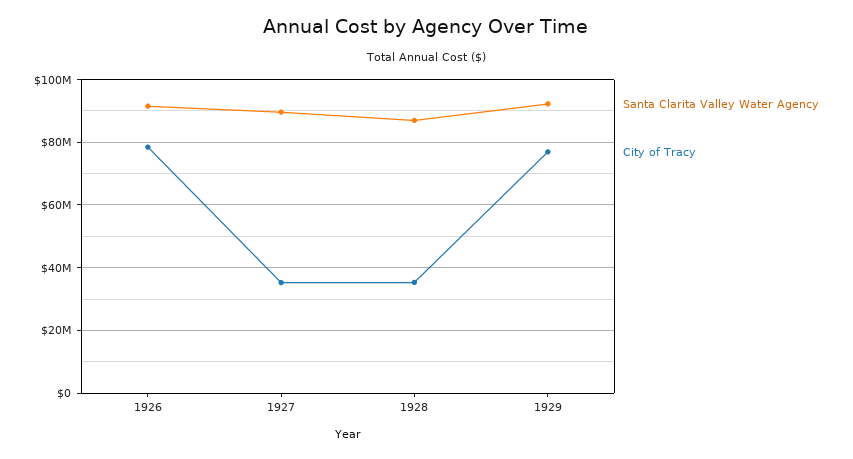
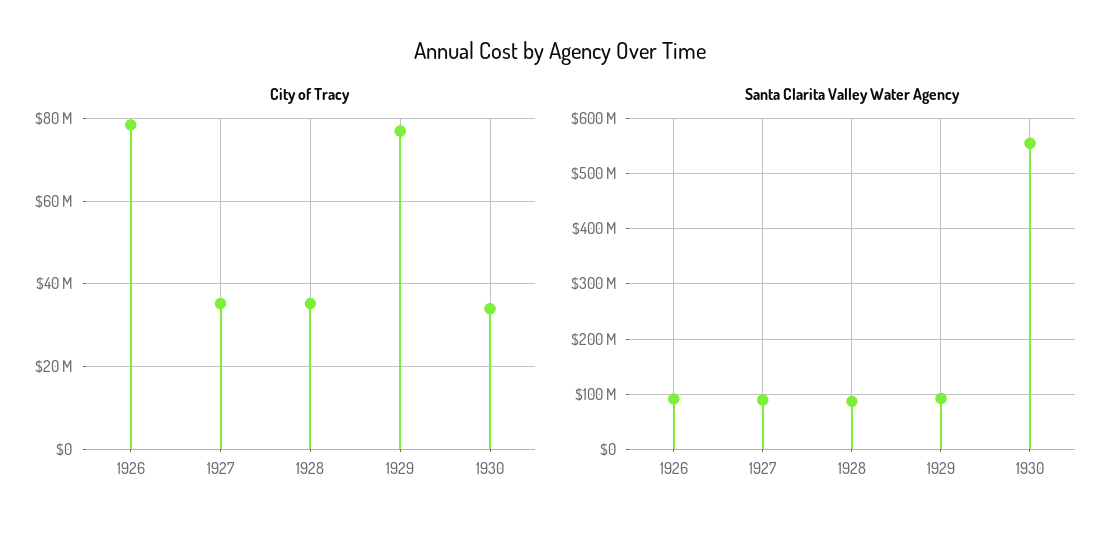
City of Tracy, 1930: none -> 34000000
Santa Clarita Valley Water Agency, 1930: none -> 560000000

